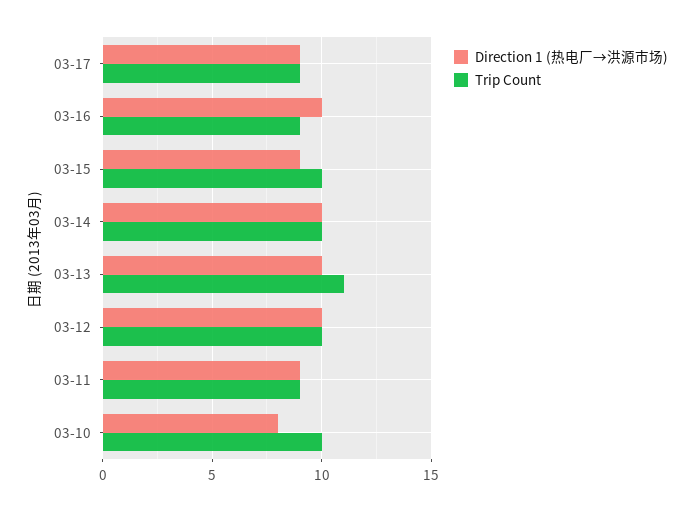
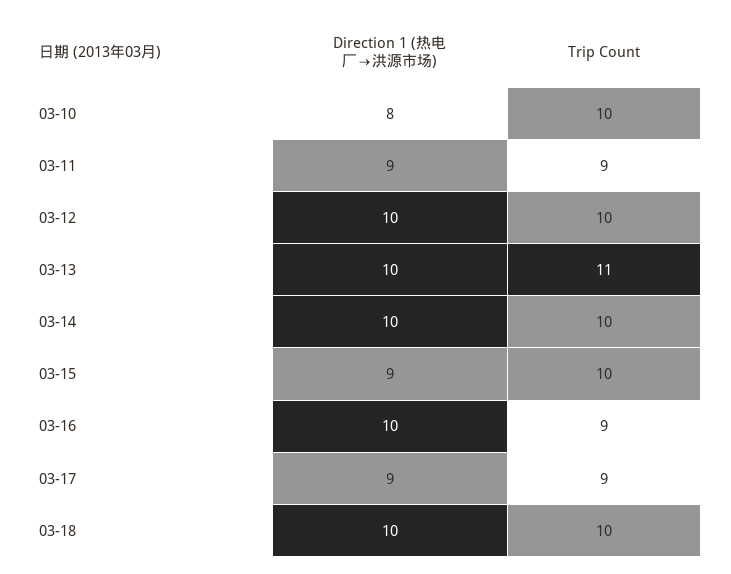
Direction 1 (热电厂→洪源市场), 03-18: none -> 10
Trip Count, 03-18: none -> 10

